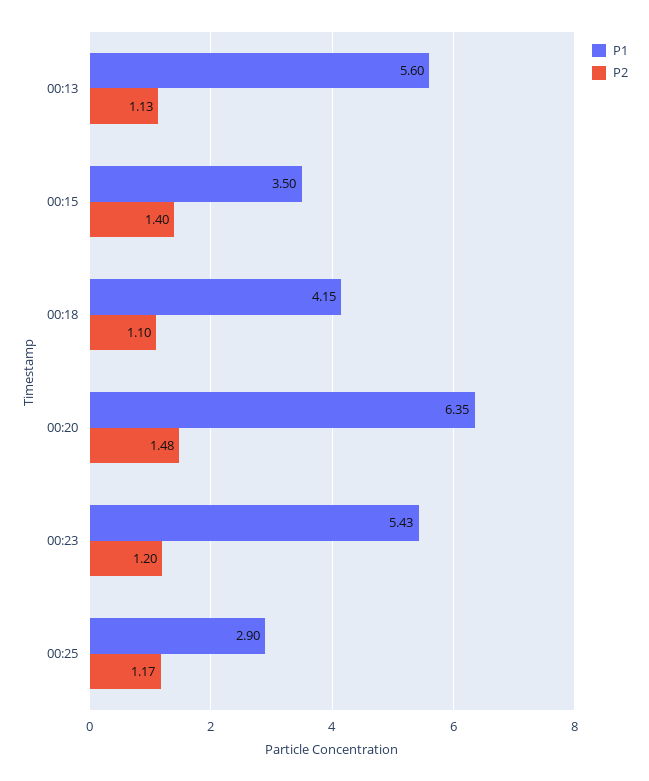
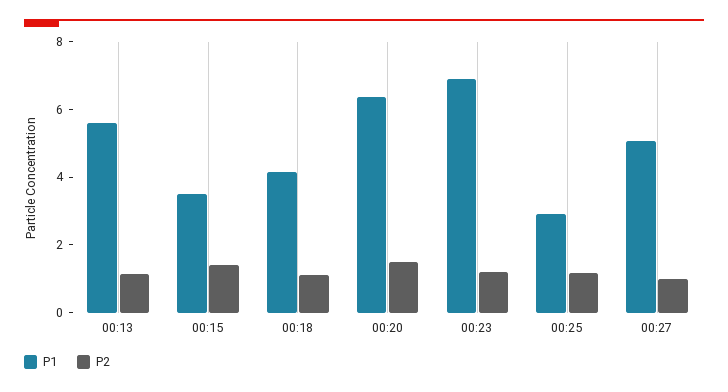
P1, 00:23: 5.43 -> 7
P1, 00:27: none -> 5
P2, 00:27: none -> 1

